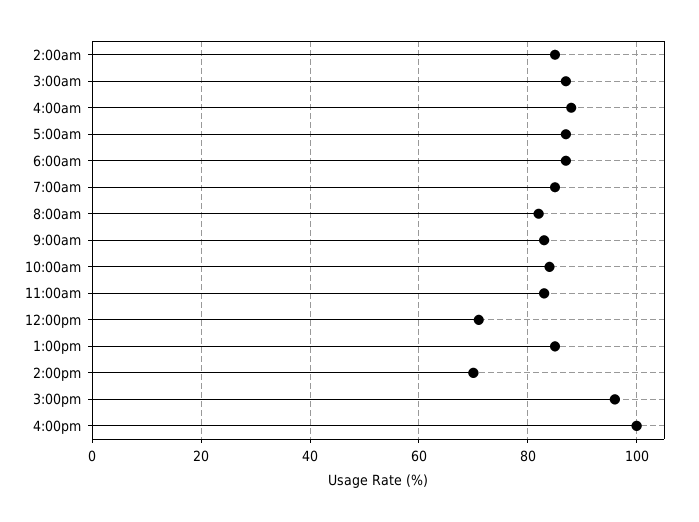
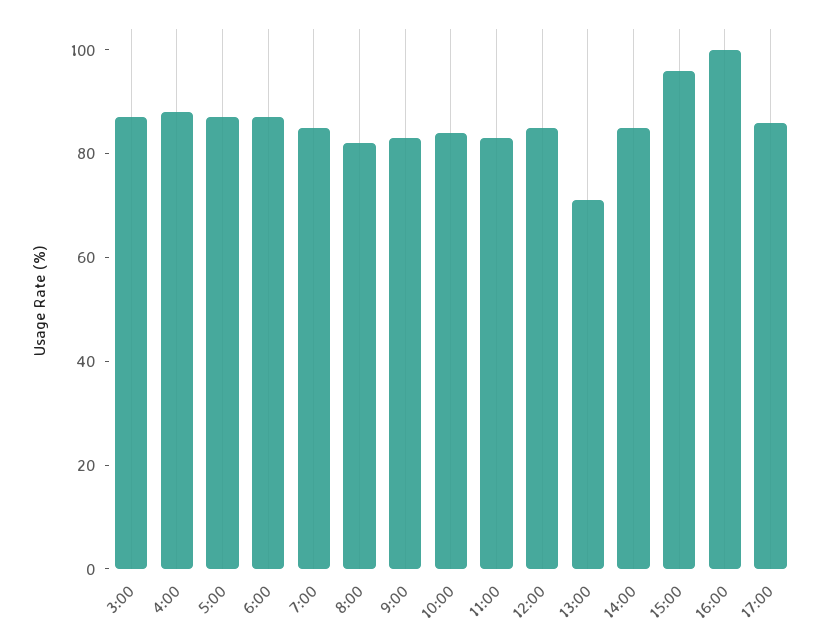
2:00am: 85 -> none
12:00pm: 70 -> 85
1:00pm: 85 -> 70
2:00pm: 70 -> 85
17:00: none -> 85

